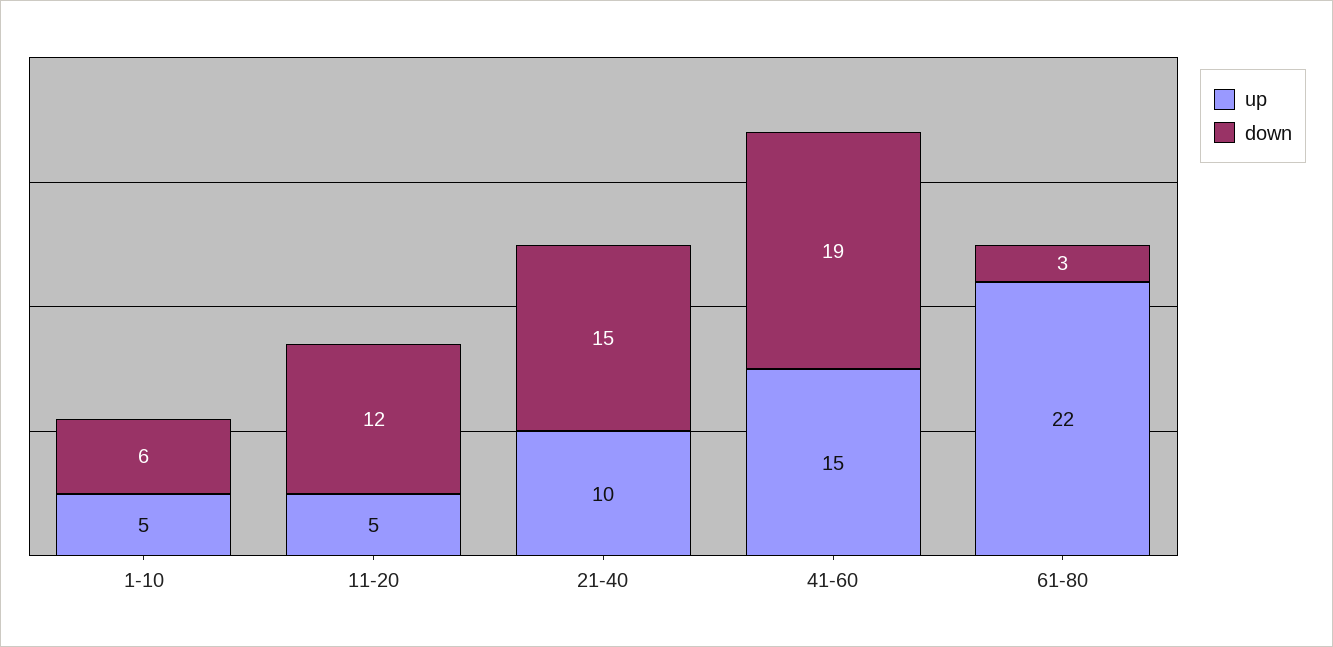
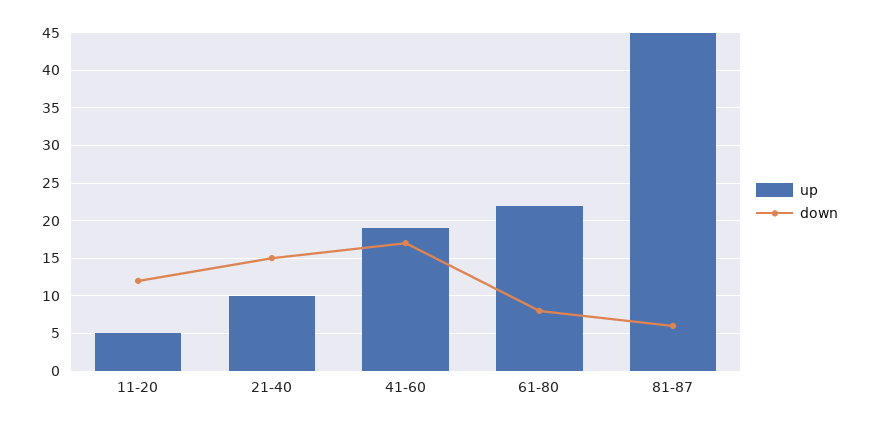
up, 1-10: 5 -> none
down, 1-10: 6 -> none
up, 41-60: 15 -> 19
down, 41-60: 19 -> 17
down, 61-80: 3 -> 8
up, 81-87: none -> 45
down, 81-87: none -> 6

